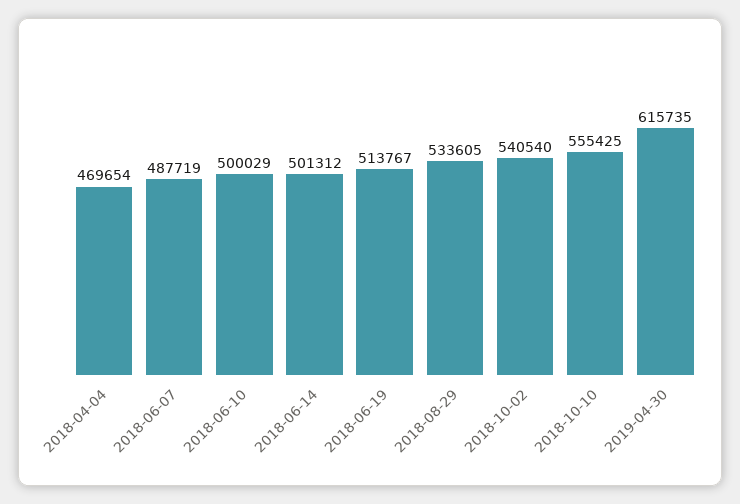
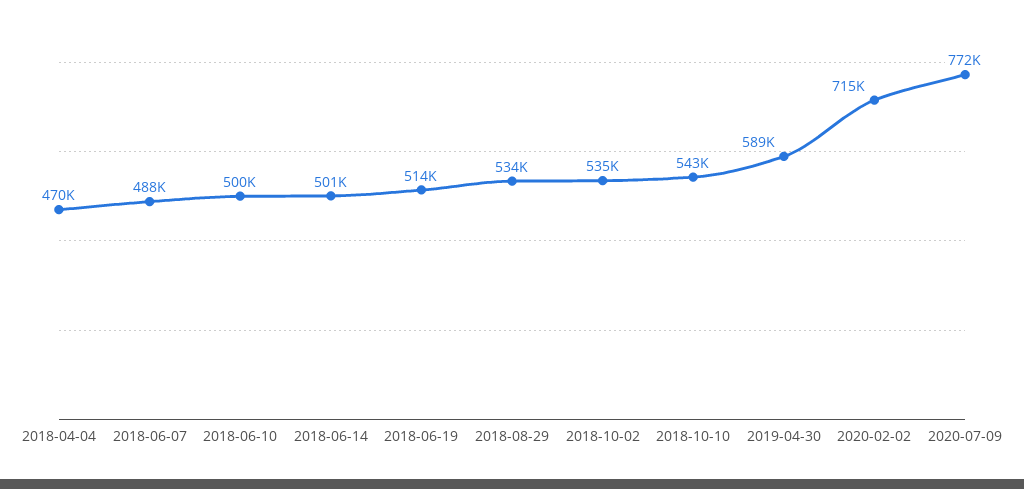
2018-10-02: 540540 -> 535000
2018-10-10: 555425 -> 543000
2019-04-30: 615735 -> 589000
2020-02-02: none -> 715000
2020-07-09: none -> 772000

